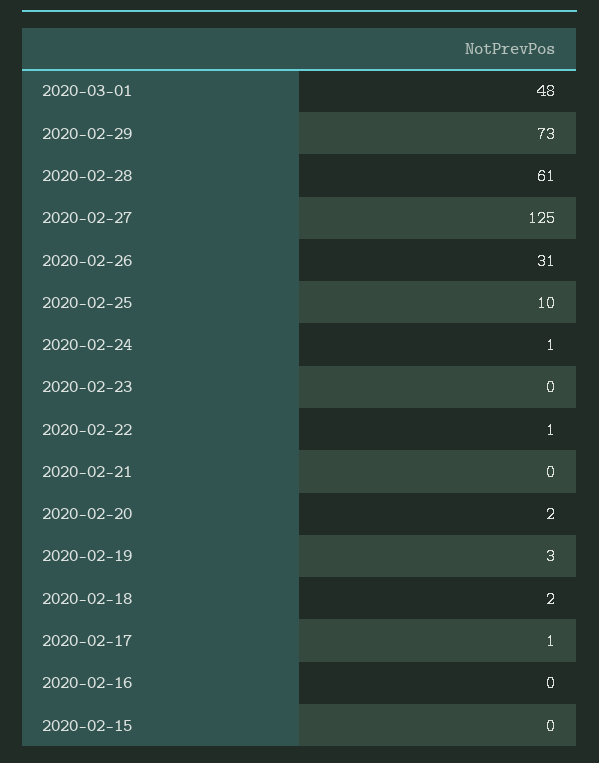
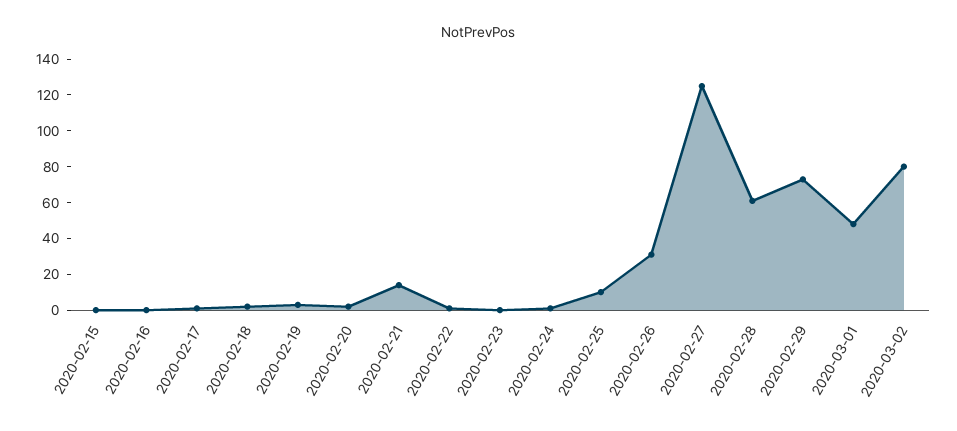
2020-02-21: 0 -> 15
2020-03-02: none -> 80

